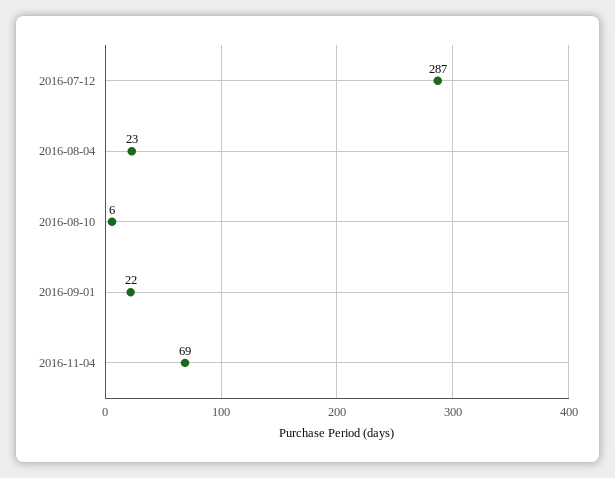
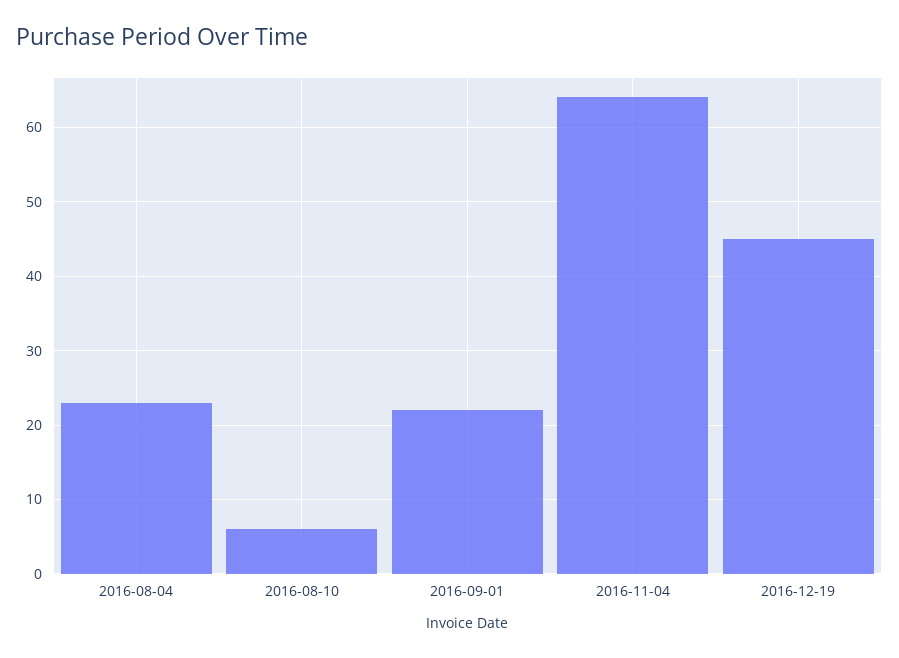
2016-07-12: 287 -> none
2016-11-04: 69 -> 64
2016-12-19: none -> 45

